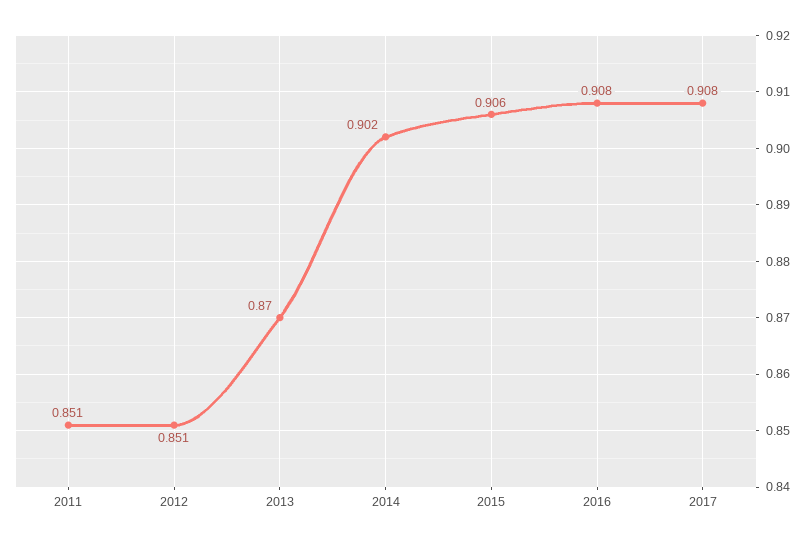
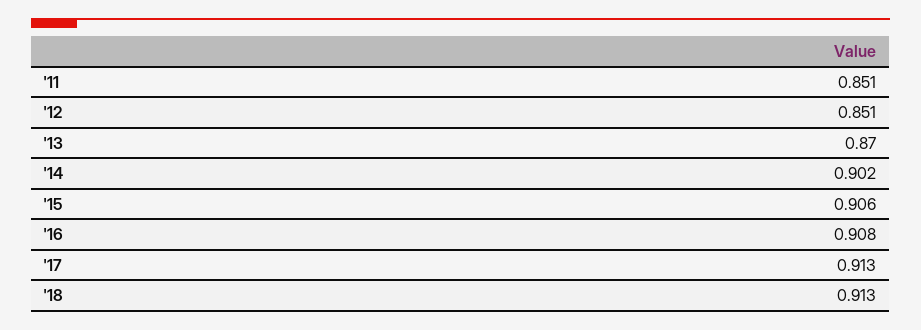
2017: 0.908 -> 0.913
'18: none -> 0.913

